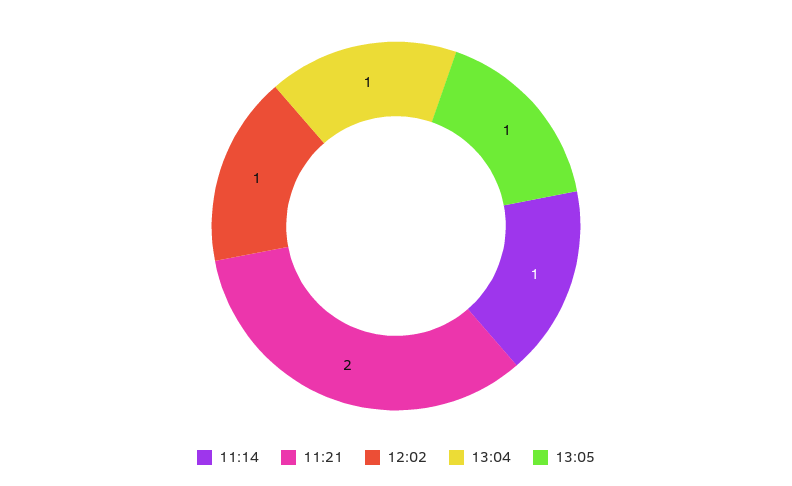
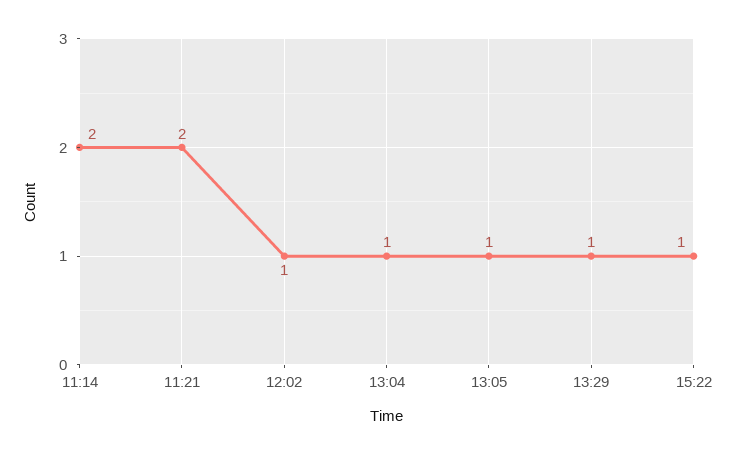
11:14: 1 -> 2
13:29: none -> 1
15:22: none -> 1

